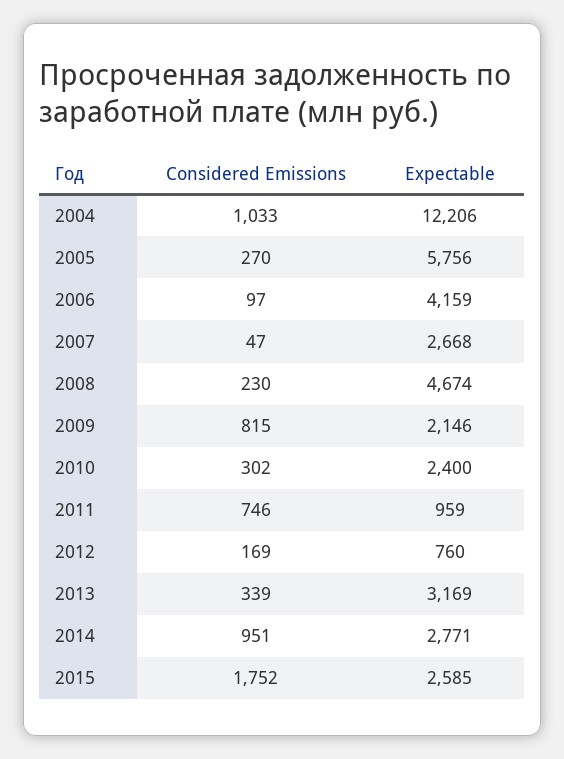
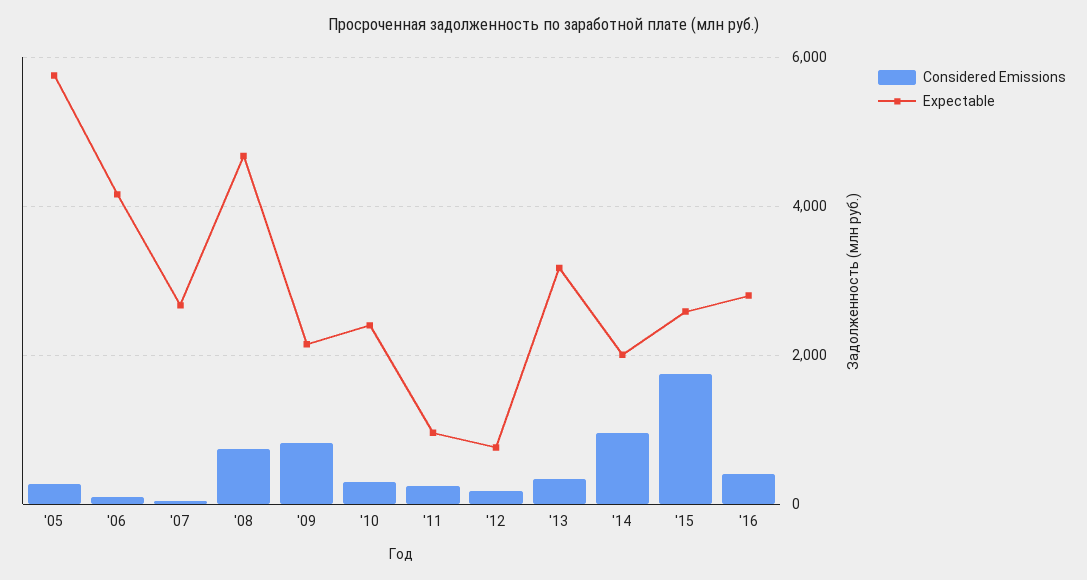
Considered Emissions, 2004: 1033 -> none
Expectable, 2004: 12206 -> none
Considered Emissions, 2008: 230 -> 800
Considered Emissions, 2011: 746 -> 200
Expectable, 2014: 2771 -> 2000
Considered Emissions, '16: none -> 400
Expectable, '16: none -> 2800

